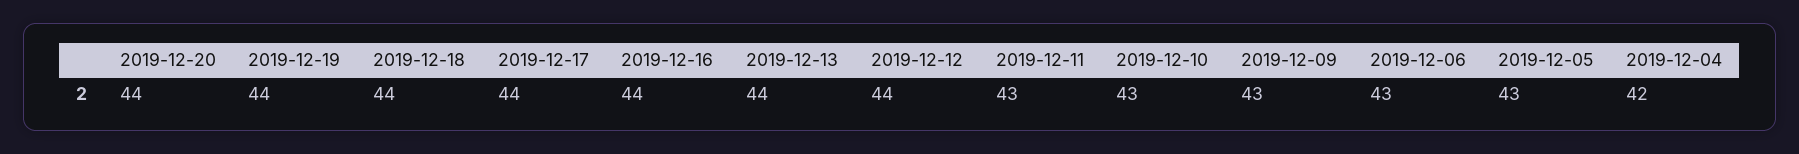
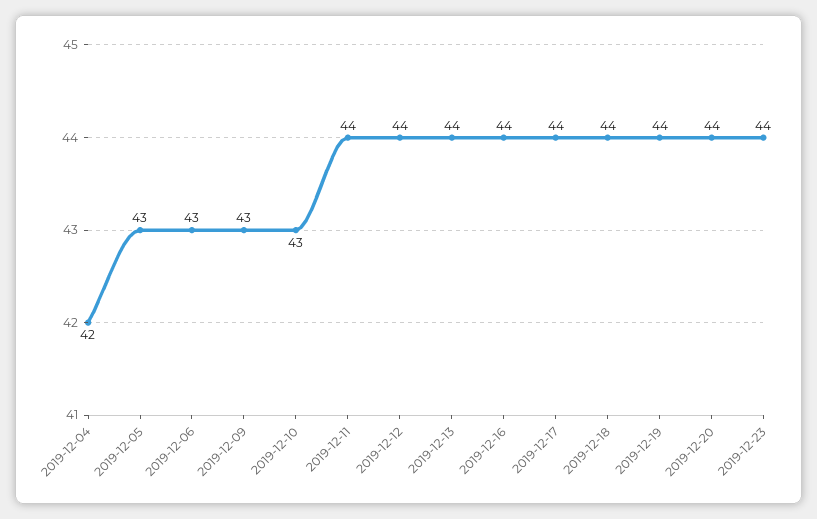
2019-12-11: 43 -> 44
2019-12-23: none -> 44

